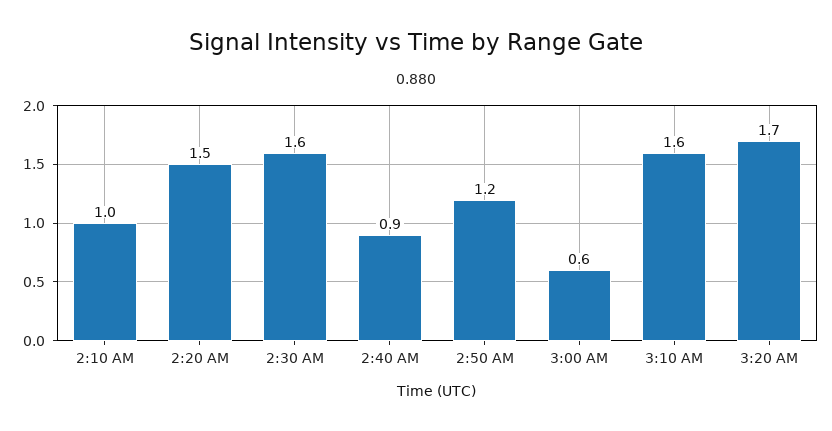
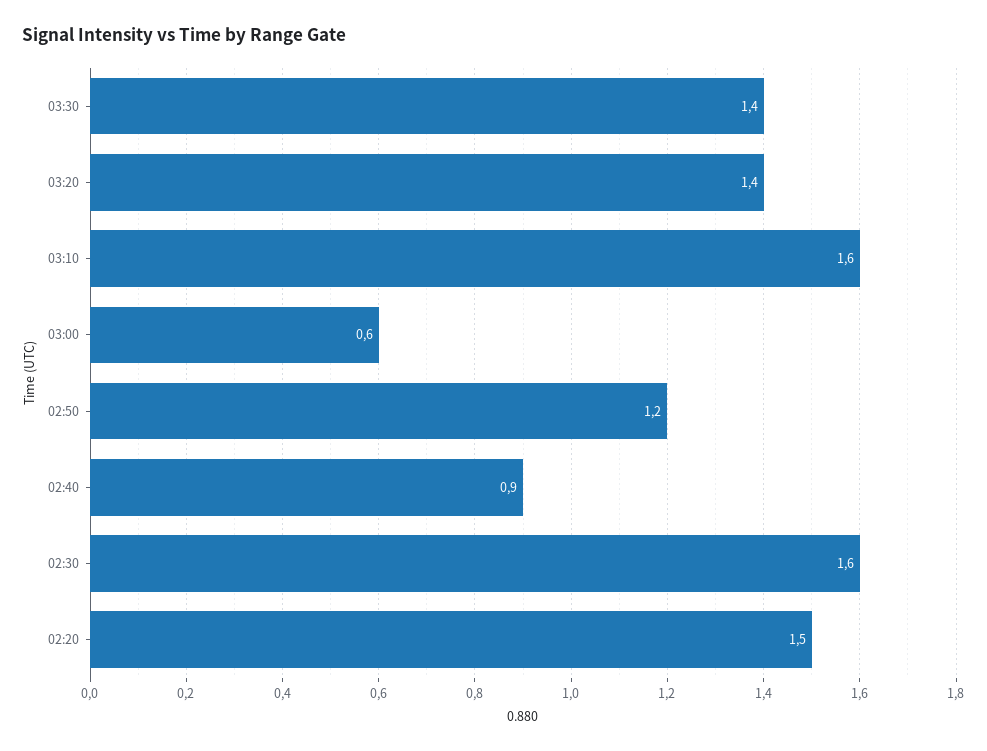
2:10 AM: 1 -> none
3:20 AM: 1.7 -> 1.4
03:30: none -> 1.4

